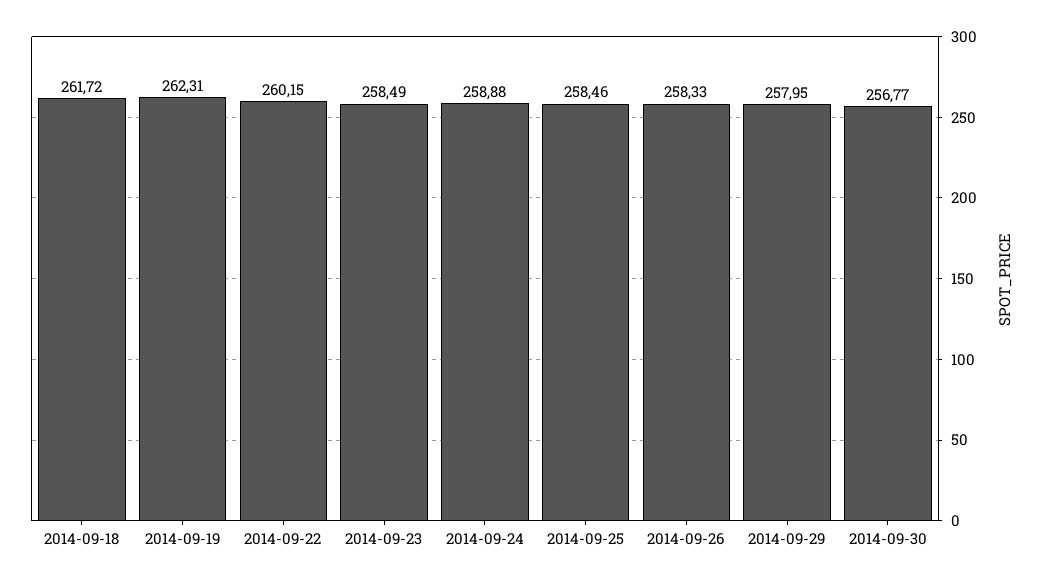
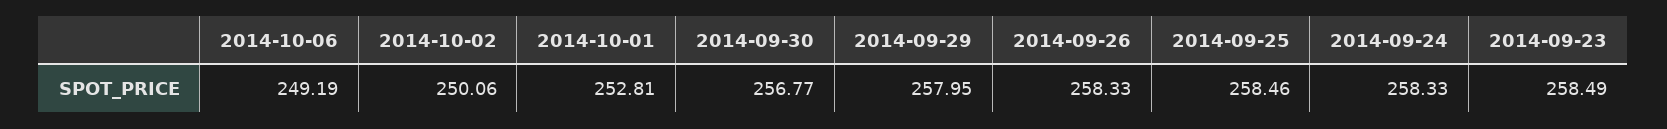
2014-09-18: 261.72 -> none
2014-09-19: 262.31 -> none
2014-09-22: 260.15 -> none
2014-09-24: 258.88 -> 258.33
2014-10-06: none -> 249.19
2014-10-02: none -> 250.06
2014-10-01: none -> 252.81

